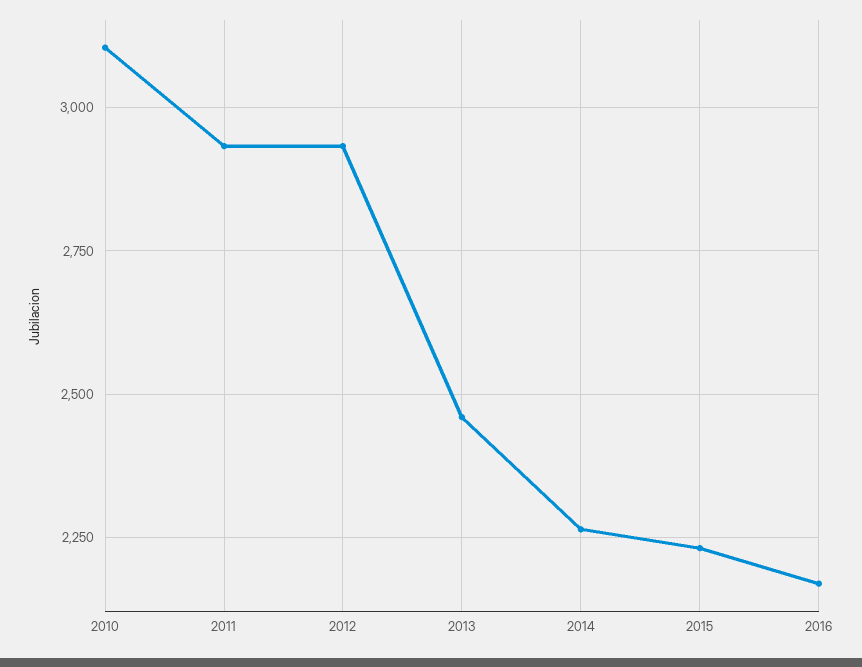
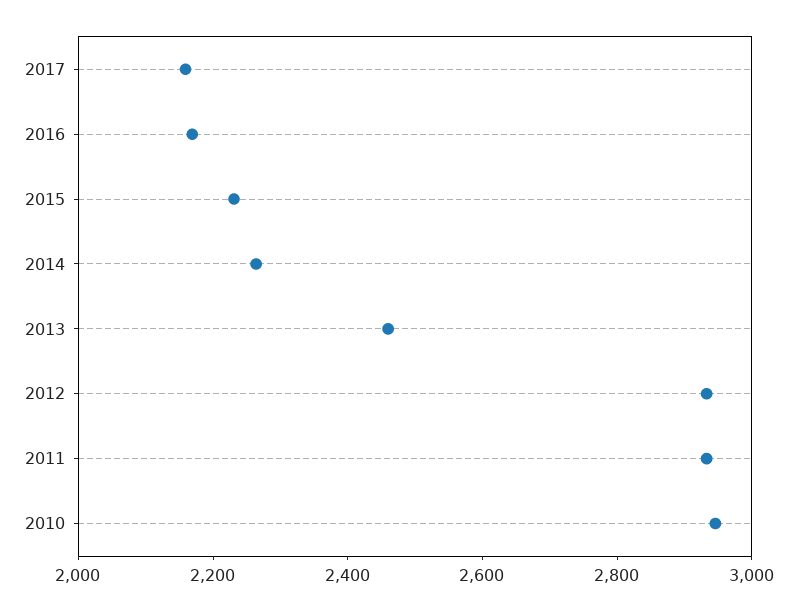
2010: 3100 -> 2950
2017: none -> 2150

